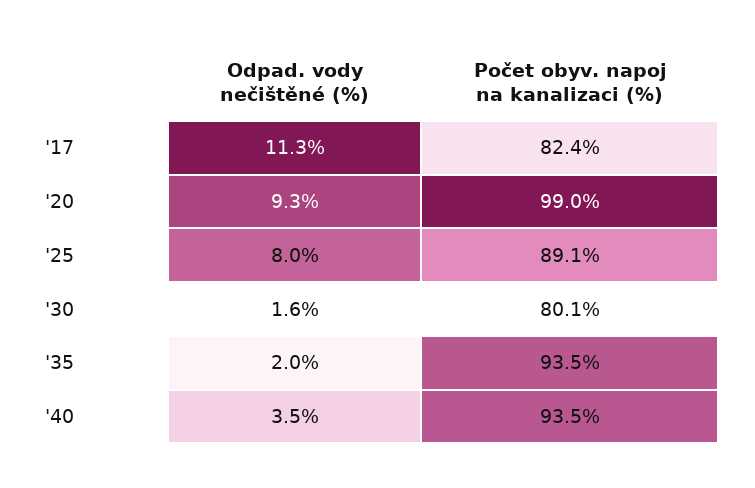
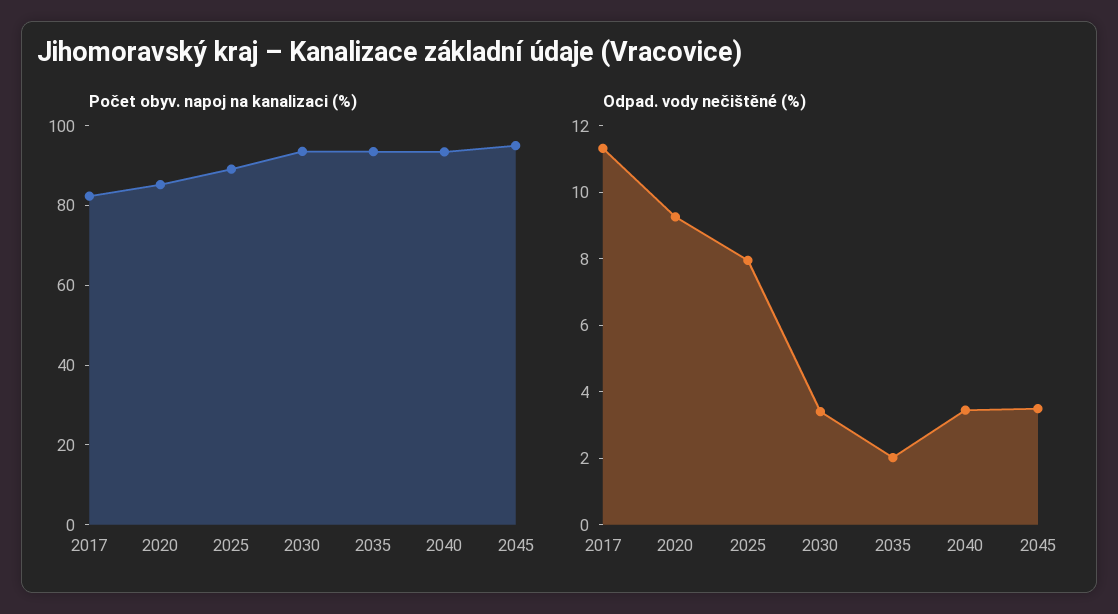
Počet obyv. napoj na kanalizaci (%), '20: 99 -> 85
Odpad. vody nečištěné (%), '30: 1.6 -> 3.5
Počet obyv. napoj na kanalizaci (%), '30: 80.1 -> 95
Počet obyv. napoj na kanalizaci (%), 2045: none -> 95
Odpad. vody nečištěné (%), 2045: none -> 3.5

